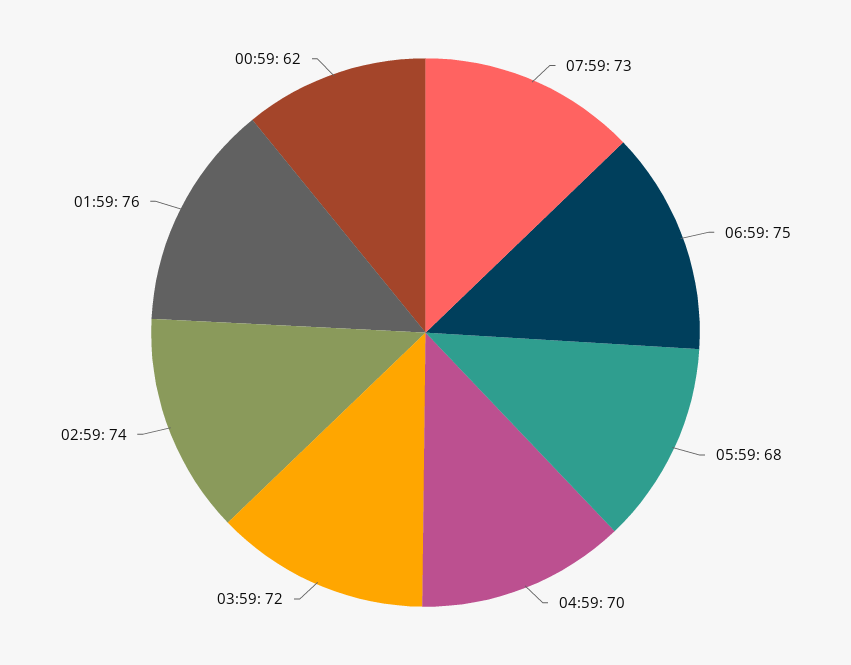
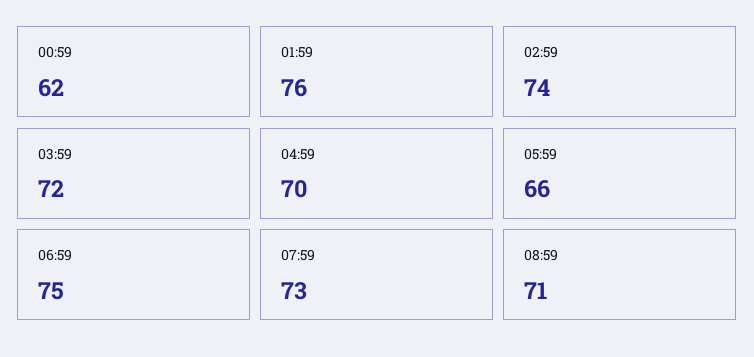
05:59: 68 -> 66
08:59: none -> 71

